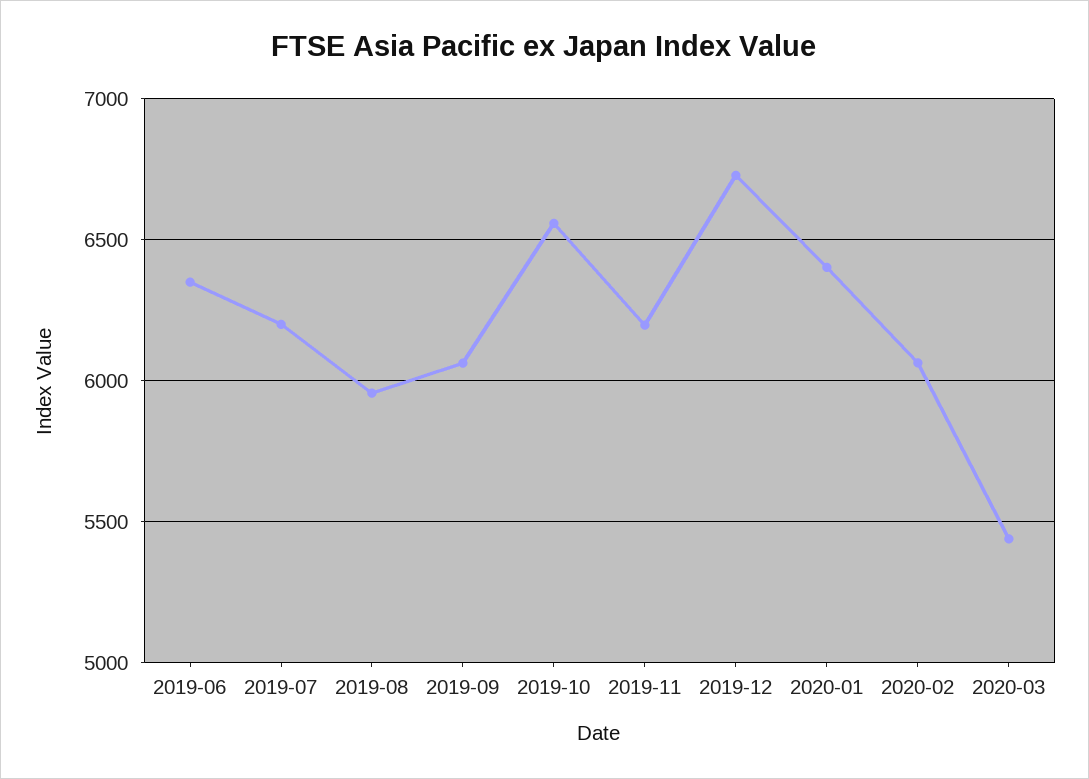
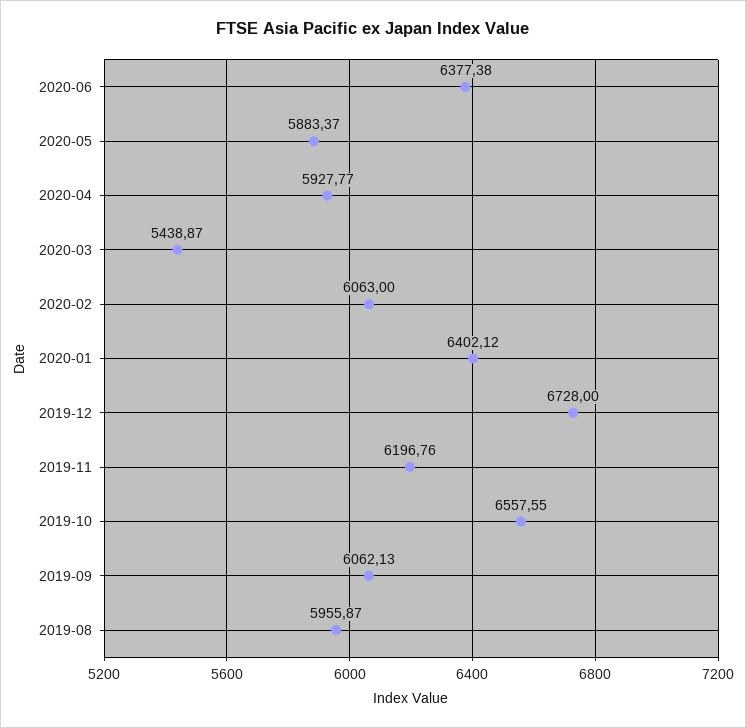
2019-06: 6350 -> none
2019-07: 6200 -> none
2020-06: none -> 6377.38
2020-05: none -> 5883.37
2020-04: none -> 5927.77

